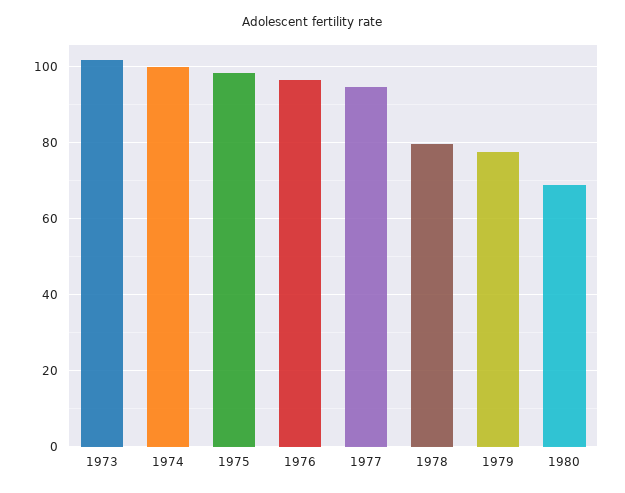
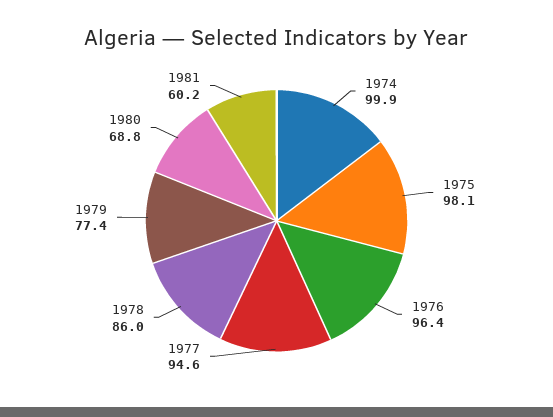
1973: 102 -> none
1978: 80 -> 86
1981: none -> 60.2

